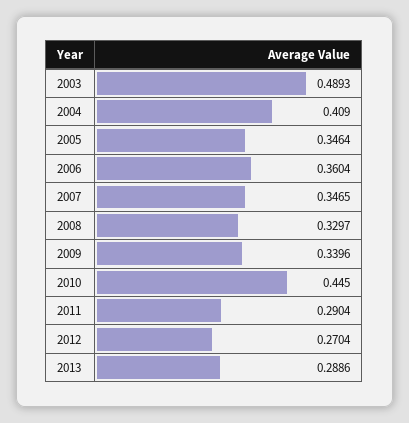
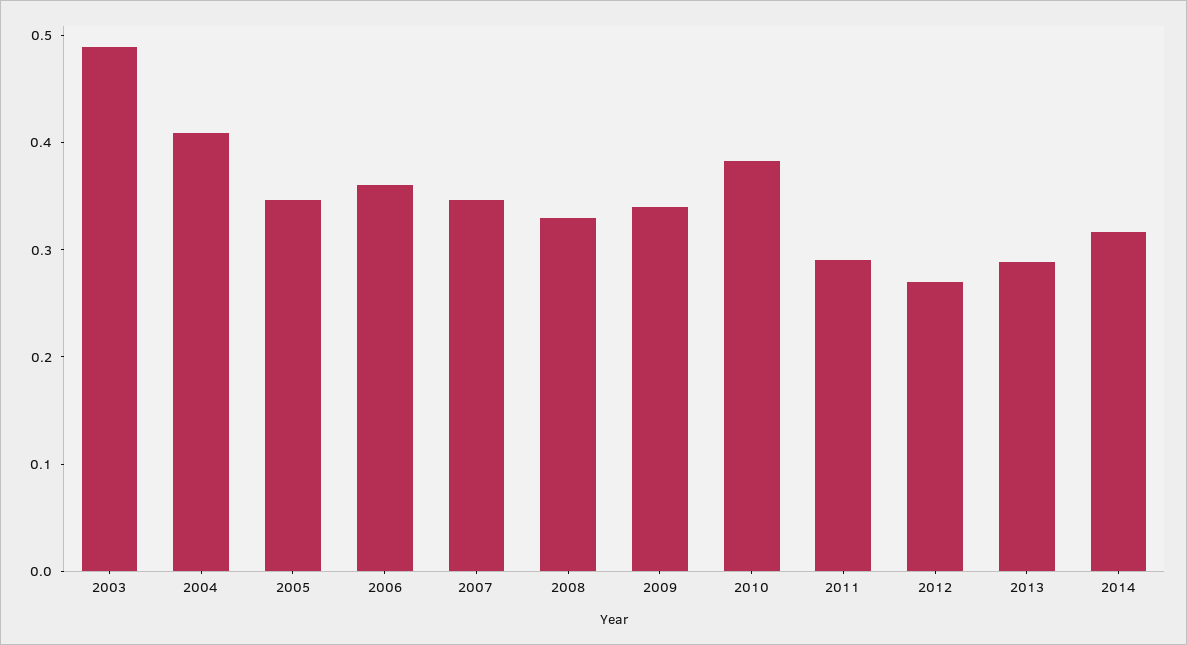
2010: 0.445 -> 0.38
2014: none -> 0.32

